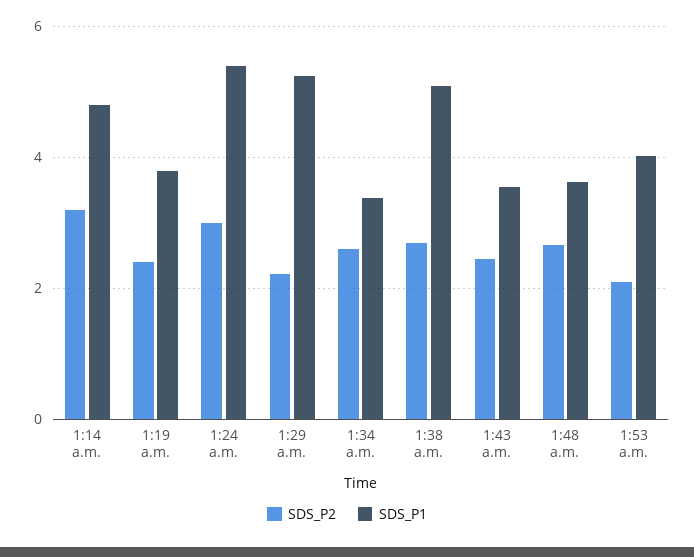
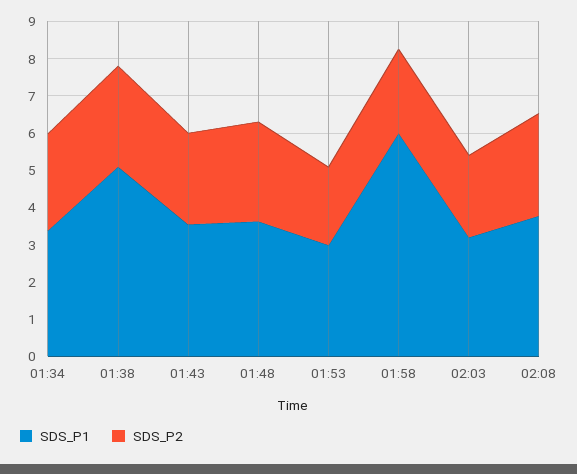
SDS_P2, 1:14 a.m.: 3.2 -> none
SDS_P1, 1:14 a.m.: 4.8 -> none
SDS_P2, 1:19 a.m.: 2.4 -> none
SDS_P1, 1:19 a.m.: 3.8 -> none
SDS_P2, 1:24 a.m.: 3 -> none
SDS_P1, 1:24 a.m.: 5.4 -> none
SDS_P2, 1:29 a.m.: 2.2 -> none
SDS_P1, 1:29 a.m.: 5.2 -> none
SDS_P1, 1:53 a.m.: 4 -> 3
SDS_P1, 01:58: none -> 6
SDS_P2, 01:58: none -> 2.25
SDS_P1, 02:03: none -> 3.25
SDS_P2, 02:03: none -> 2.25
SDS_P1, 02:08: none -> 3.75
SDS_P2, 02:08: none -> 2.75

